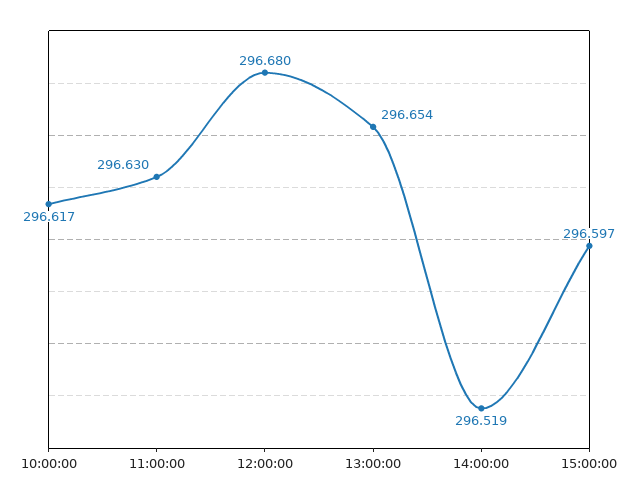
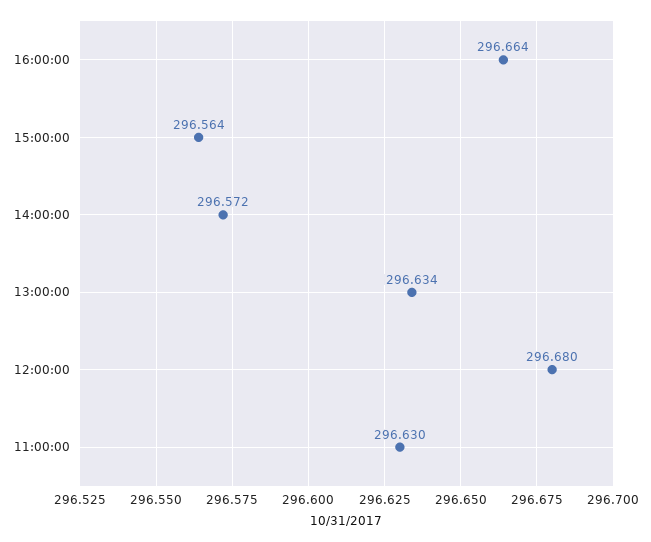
10:00:00: 296.617 -> none
13:00:00: 296.654 -> 296.634
14:00:00: 296.519 -> 296.572
15:00:00: 296.597 -> 296.564
16:00:00: none -> 296.664

